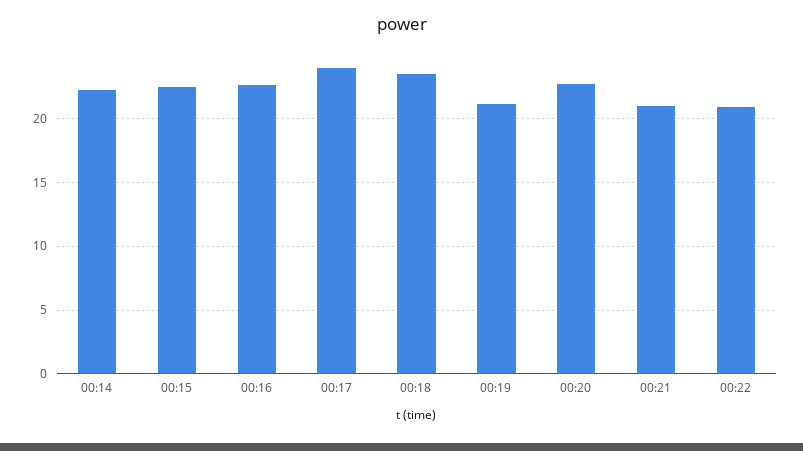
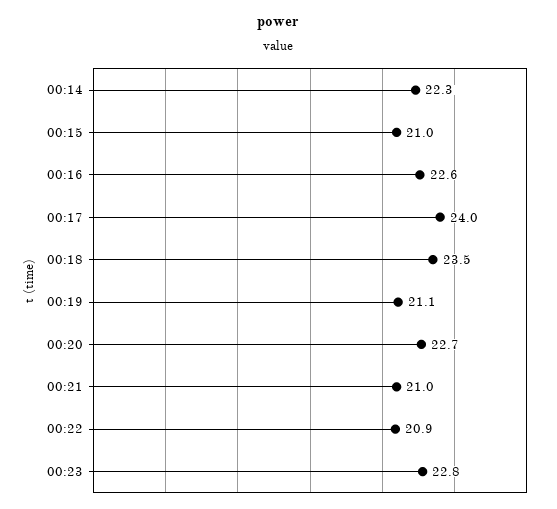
00:15: 22.5 -> 21
00:23: none -> 22.8

